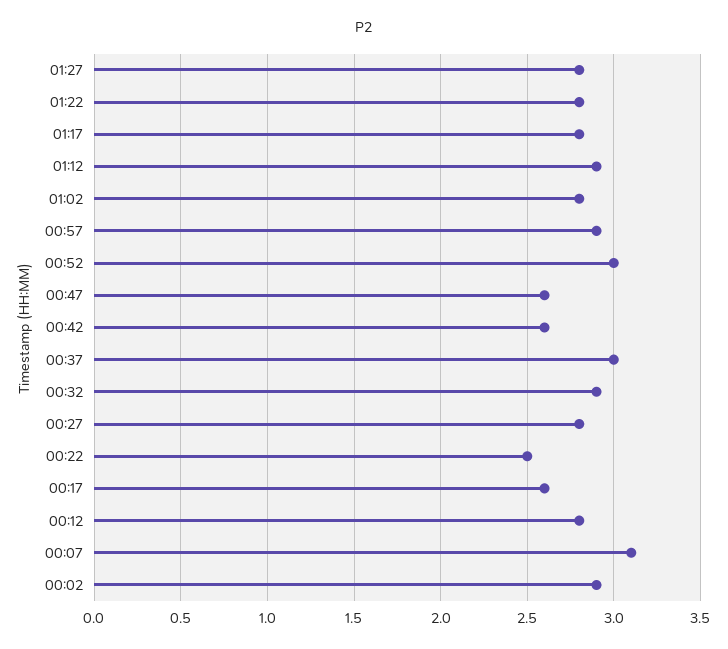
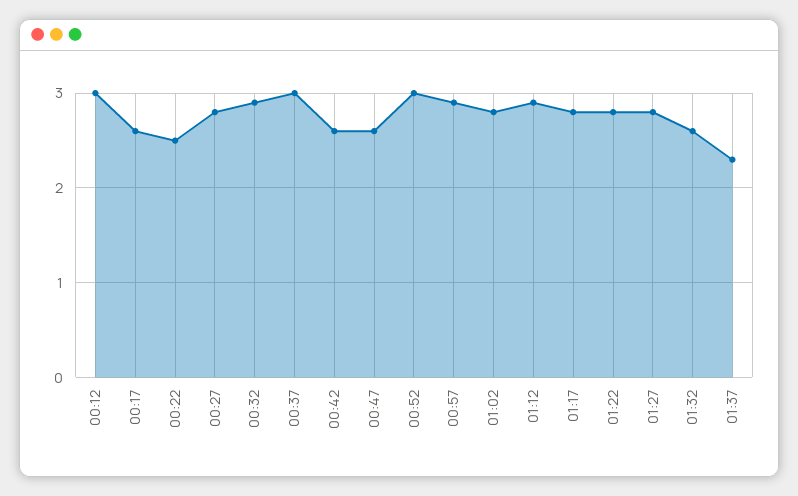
00:12: 2.8 -> 3
00:07: 3.1 -> none
00:02: 2.9 -> none
01:32: none -> 2.6
01:37: none -> 2.3

